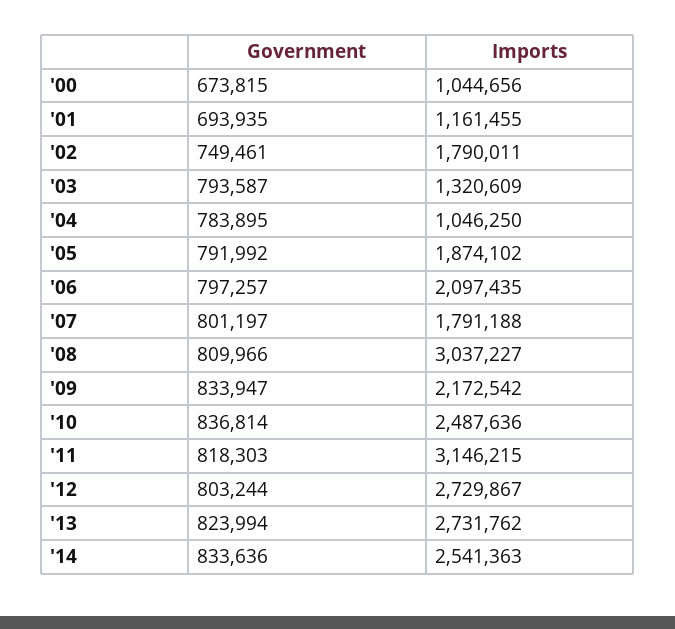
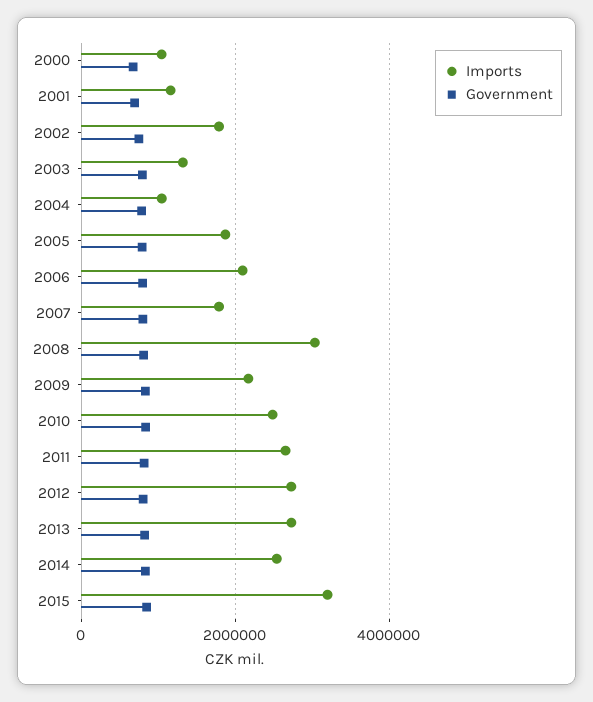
Imports, '11: 3146215 -> 2600000
Imports, 2015: none -> 3200000
Government, 2015: none -> 800000

